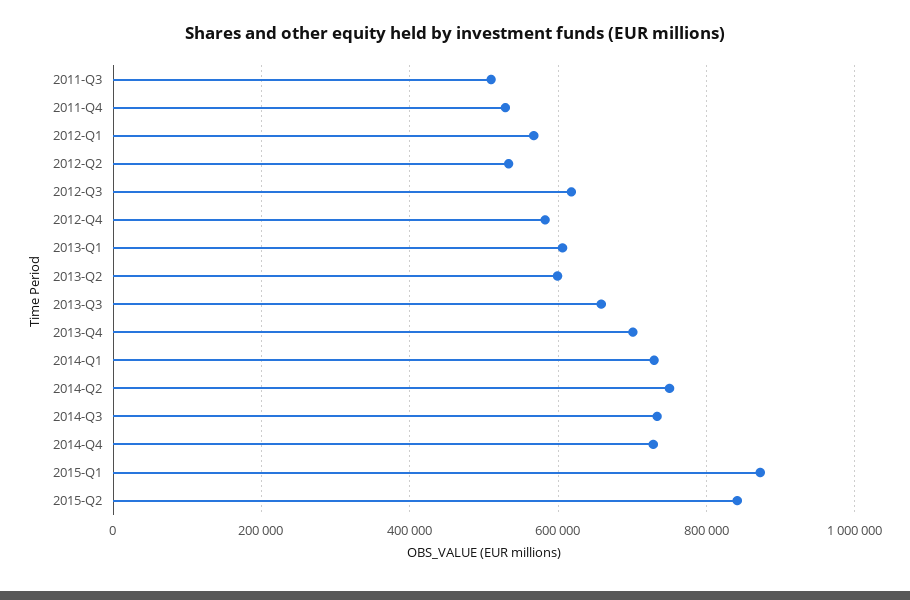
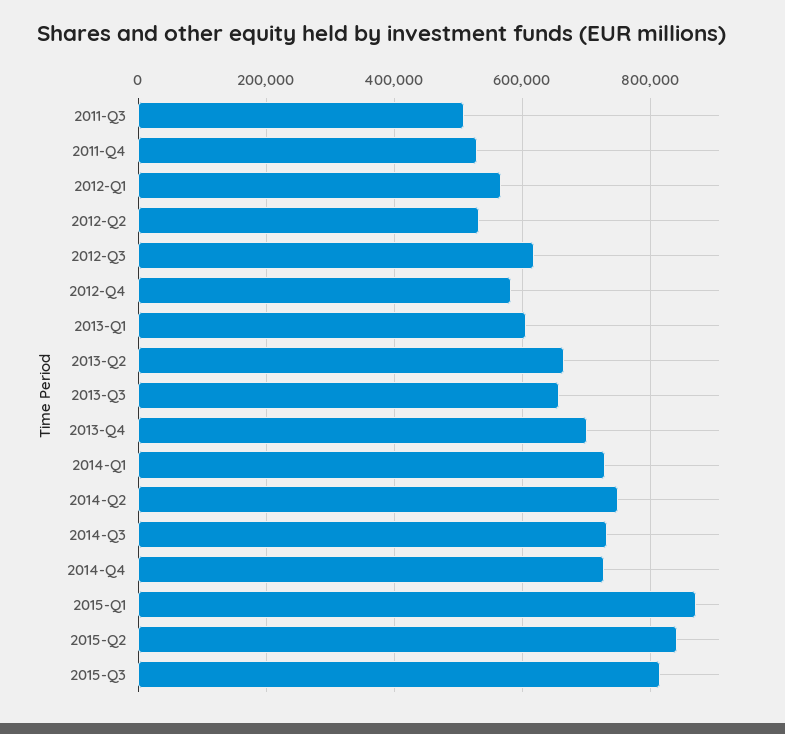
2013-Q2: 600000 -> 660000
2015-Q3: none -> 820000

